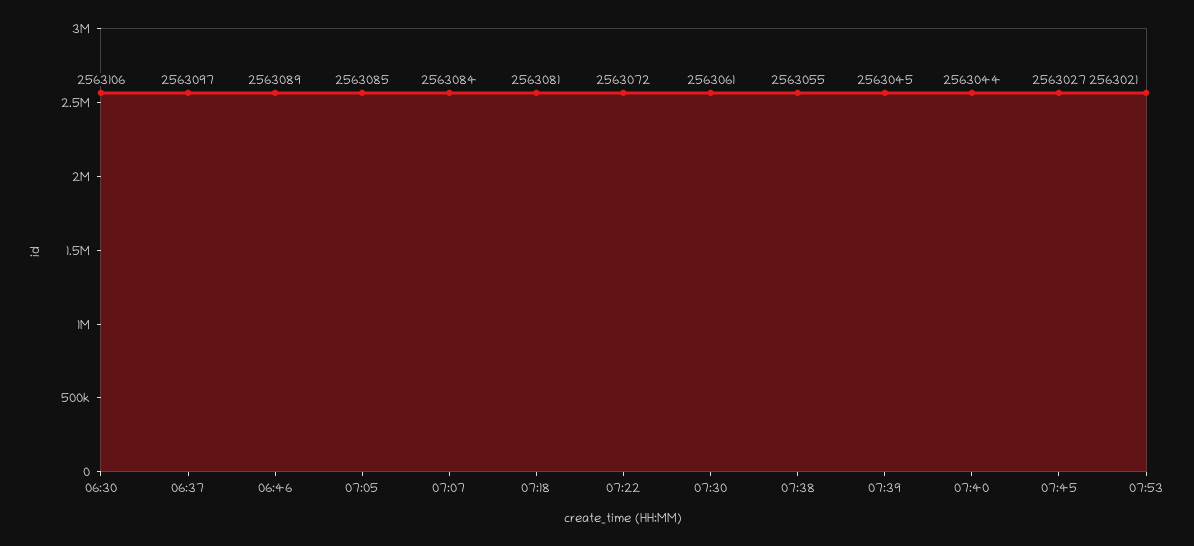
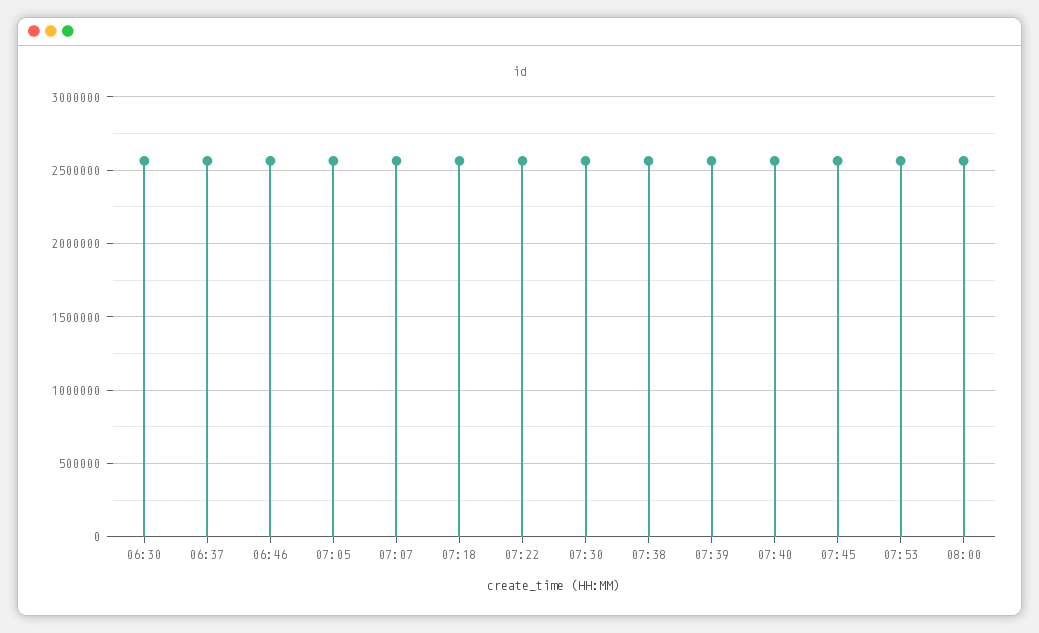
08:00: none -> 2550000

